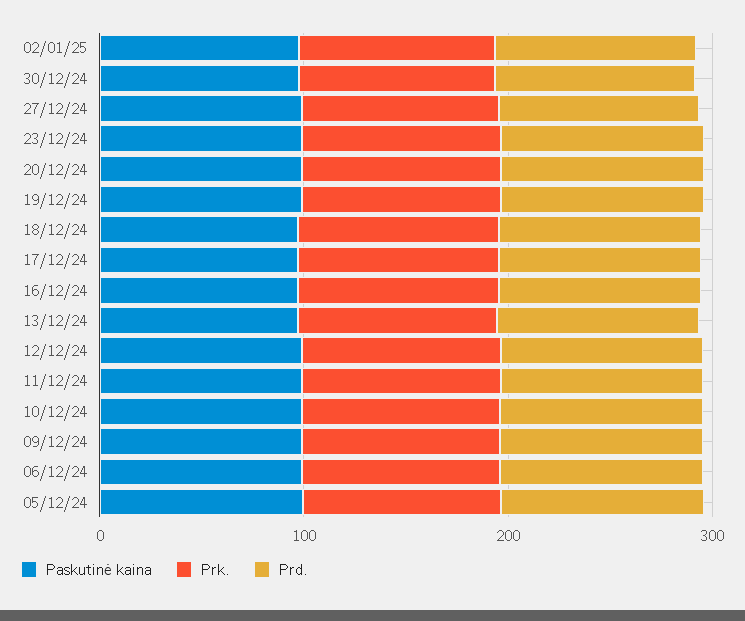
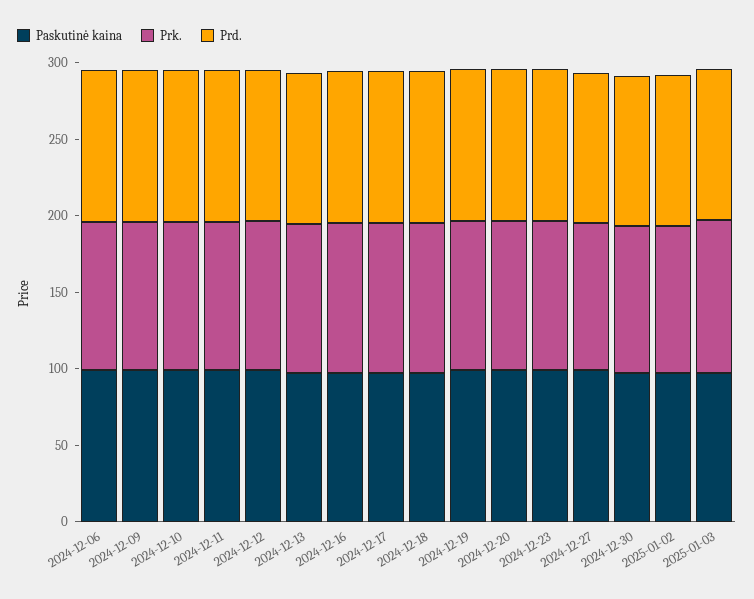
Paskutinė kaina, 05/12/24: 100 -> none
Prk., 05/12/24: 100 -> none
Prd., 05/12/24: 100 -> none
Paskutinė kaina, 2025-01-03: none -> 100
Prk., 2025-01-03: none -> 100
Prd., 2025-01-03: none -> 100

